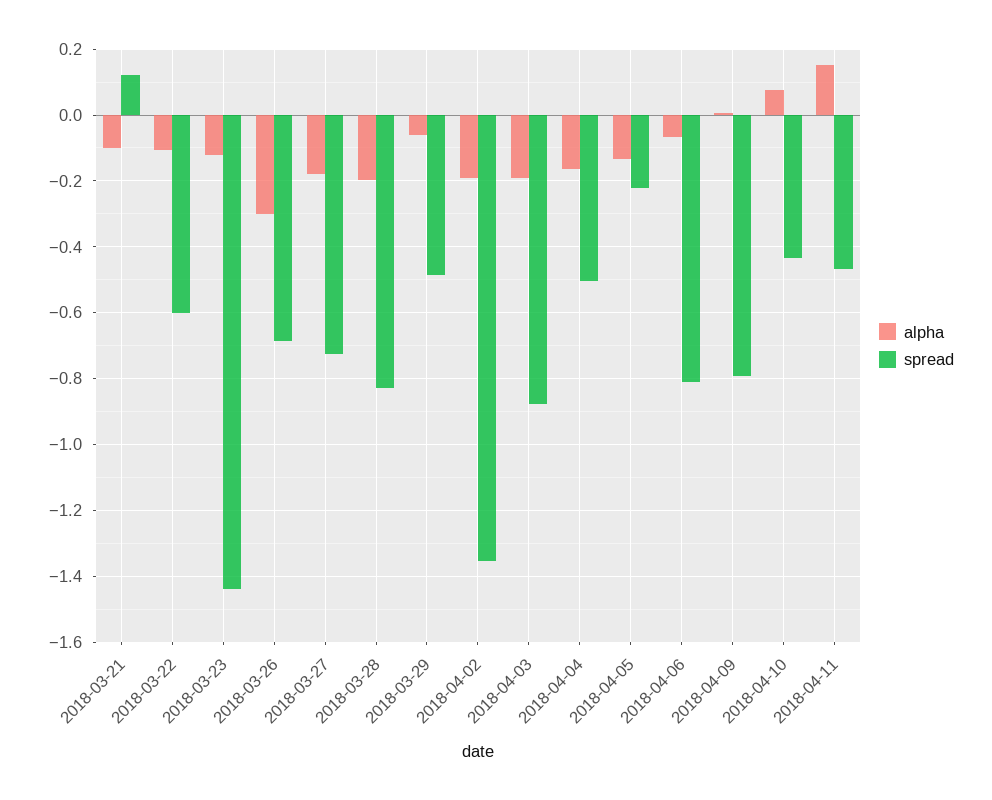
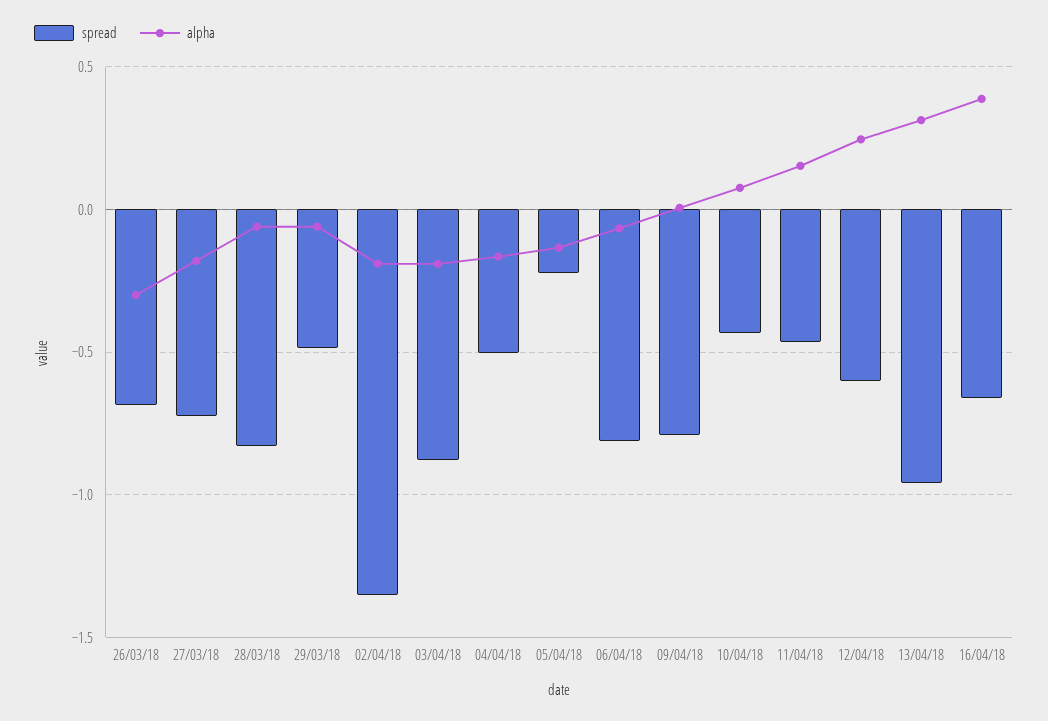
alpha, 2018-03-21: -0.1 -> none
spread, 2018-03-21: 0.12 -> none
alpha, 2018-03-22: -0.1 -> none
spread, 2018-03-22: -0.6 -> none
alpha, 2018-03-23: -0.12 -> none
spread, 2018-03-23: -1.44 -> none
alpha, 2018-03-28: -0.2 -> -0.05
spread, 12/04/18: none -> -0.6
alpha, 12/04/18: none -> 0.25
spread, 13/04/18: none -> -0.95
alpha, 13/04/18: none -> 0.3
spread, 16/04/18: none -> -0.65
alpha, 16/04/18: none -> 0.4

